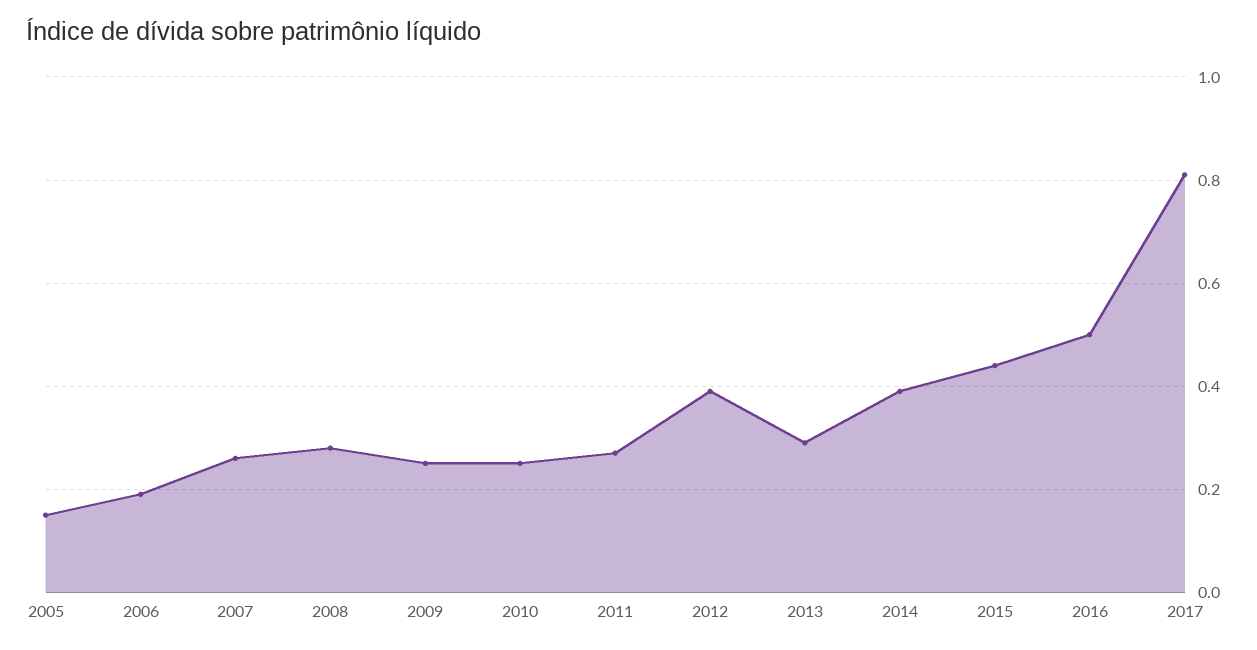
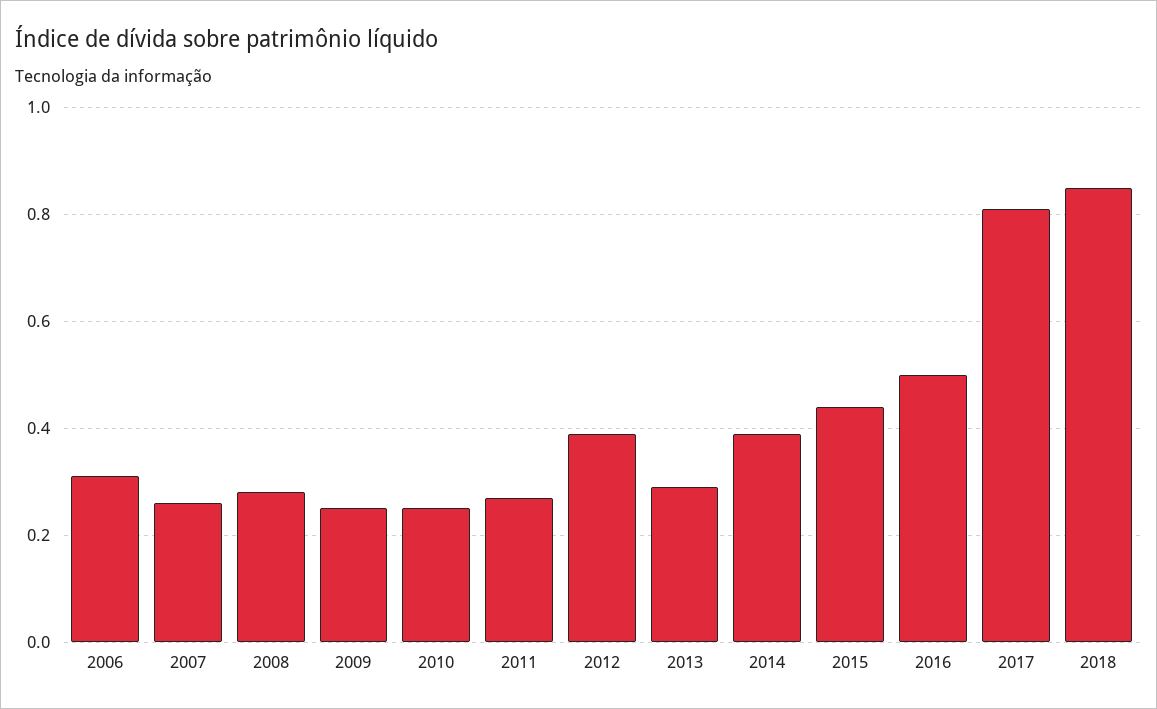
2005: 0.15 -> none
2006: 0.2 -> 0.3
2018: none -> 0.85

